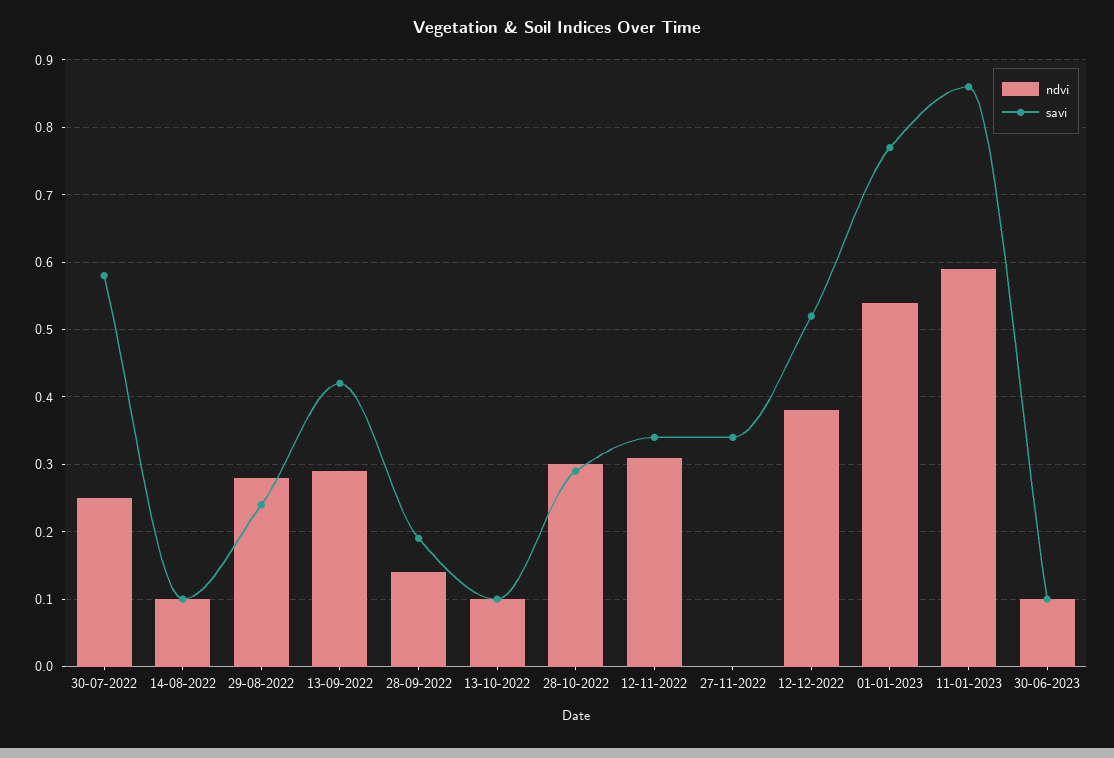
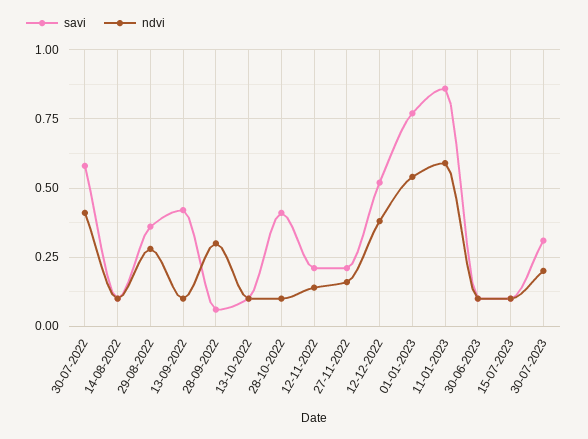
ndvi, 30-07-2022: 0.25 -> 0.4
savi, 29-08-2022: 0.24 -> 0.35
ndvi, 13-09-2022: 0.29 -> 0.1
ndvi, 28-09-2022: 0.14 -> 0.3
savi, 28-09-2022: 0.19 -> 0.05
ndvi, 28-10-2022: 0.3 -> 0.1
savi, 28-10-2022: 0.29 -> 0.4
ndvi, 12-11-2022: 0.31 -> 0.15
savi, 12-11-2022: 0.34 -> 0.2
ndvi, 27-11-2022: 0 -> 0.15
savi, 27-11-2022: 0.34 -> 0.2
savi, 15-07-2023: none -> 0.1
ndvi, 15-07-2023: none -> 0.1
savi, 30-07-2023: none -> 0.3
ndvi, 30-07-2023: none -> 0.2

